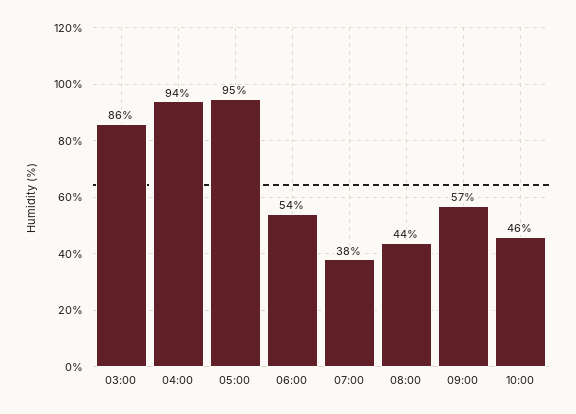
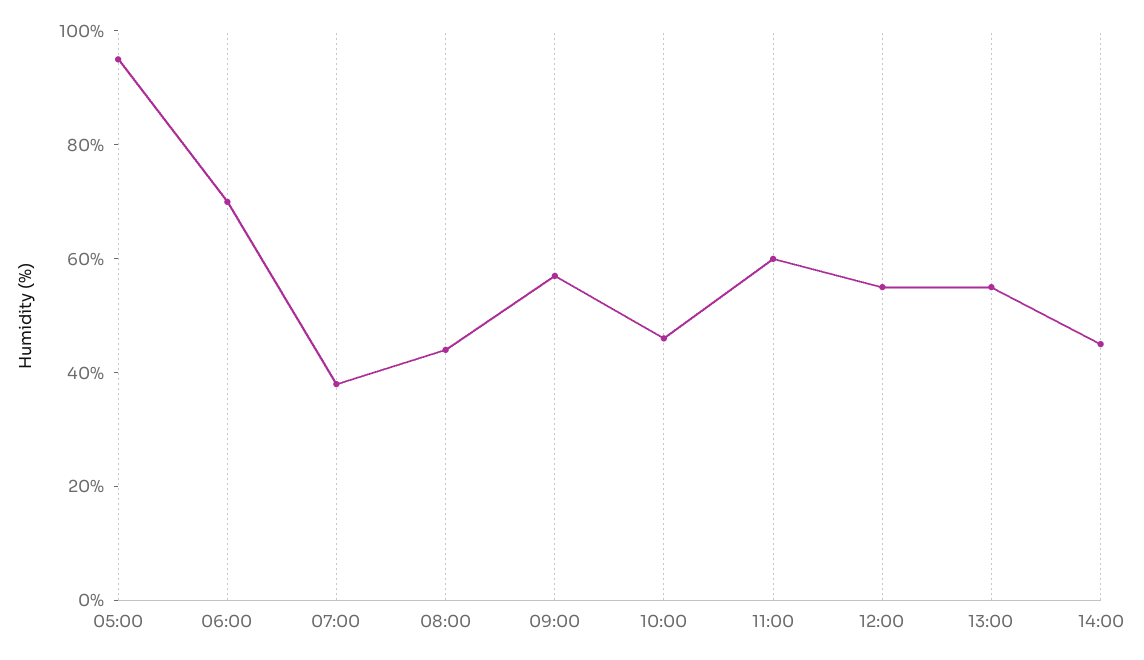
03:00: 86 -> none
04:00: 94 -> none
06:00: 54 -> 70
11:00: none -> 60
12:00: none -> 55
13:00: none -> 55
14:00: none -> 45

